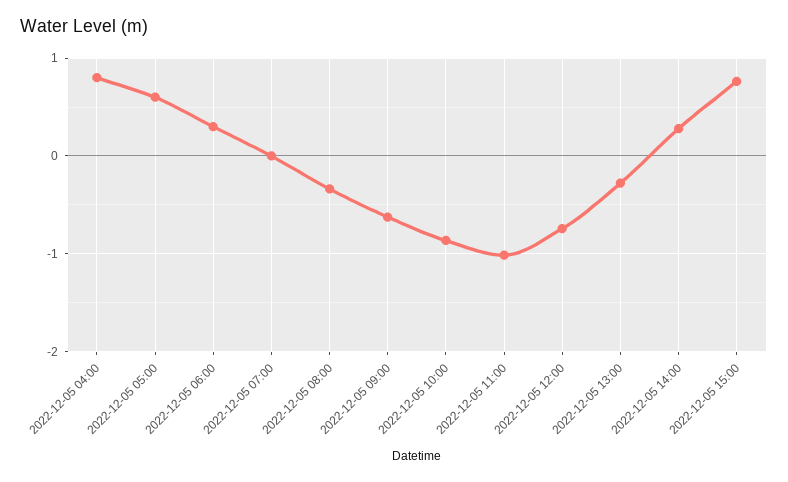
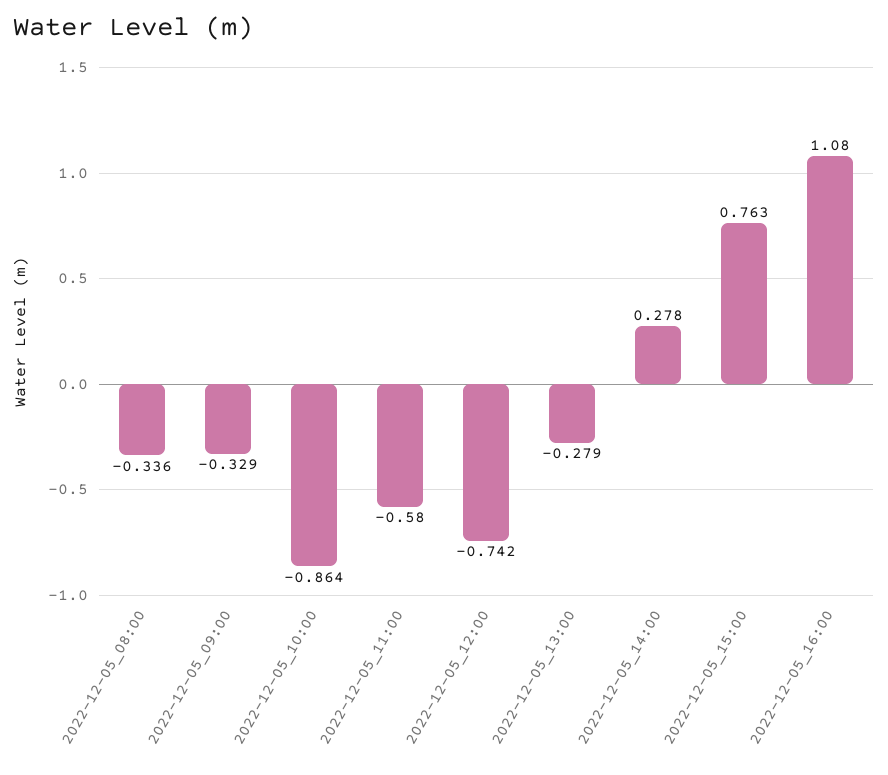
2022-12-05 04:00: 0.8 -> none
2022-12-05 05:00: 0.6 -> none
2022-12-05 06:00: 0.3 -> none
2022-12-05 07:00: 0 -> none
2022-12-05 09:00: -0.6 -> -0.329
2022-12-05 11:00: -1 -> -0.58
2022-12-05_16:00: none -> 1.08

